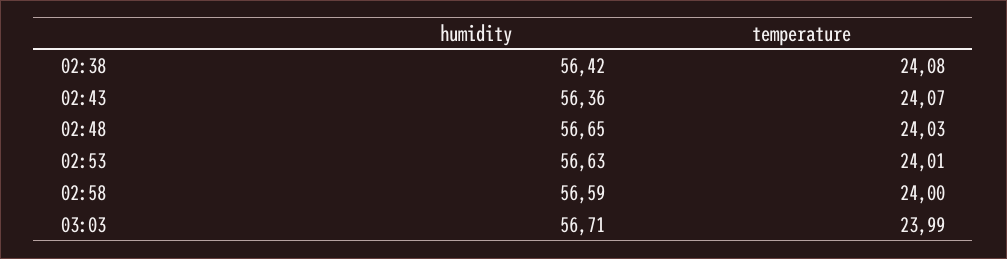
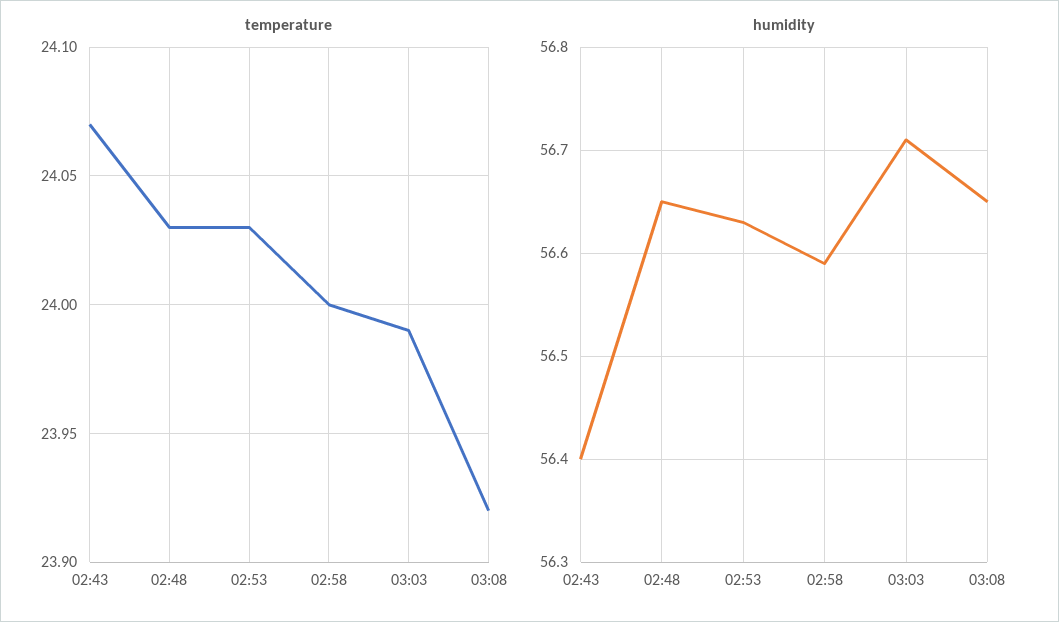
humidity, 02:38: 56.42 -> none
temperature, 02:38: 24.08 -> none
humidity, 02:43: 56.36 -> 56.4
temperature, 02:53: 24.01 -> 24.03
temperature, 03:08: none -> 23.92
humidity, 03:08: none -> 56.65

